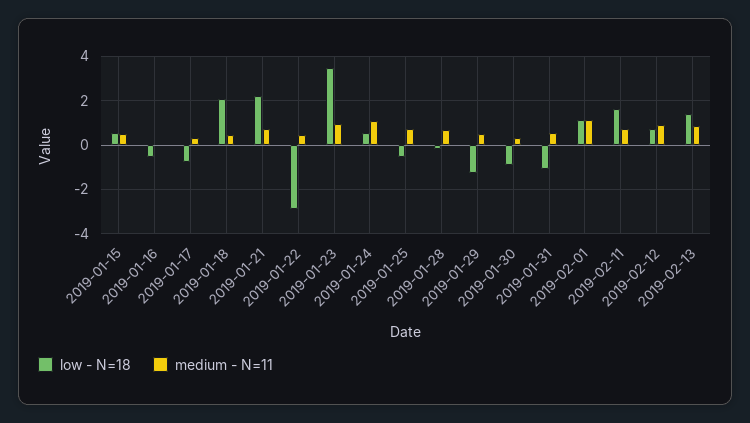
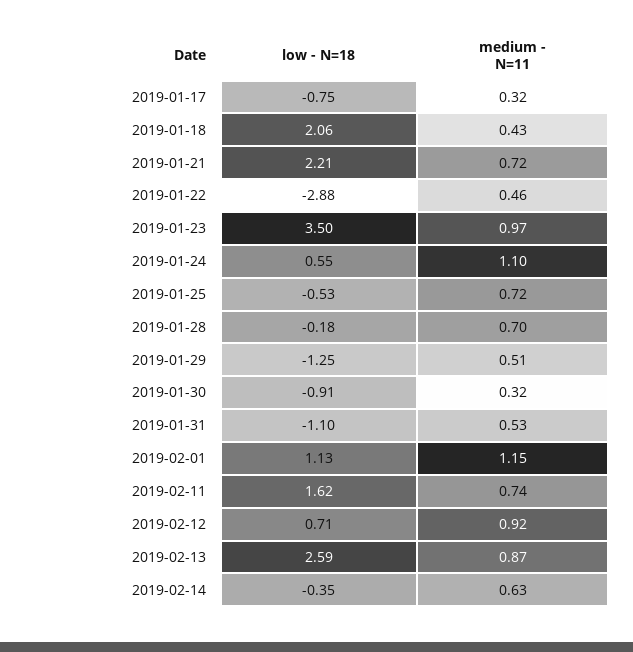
low - N=18, 2019-01-15: 0.5 -> none
medium - N=11, 2019-01-15: 0.5 -> none
low - N=18, 2019-01-16: -0.5 -> none
medium - N=11, 2019-01-16: 0 -> none
low - N=18, 2019-02-13: 1.5 -> 2.59
low - N=18, 2019-02-14: none -> -0.35
medium - N=11, 2019-02-14: none -> 0.63

